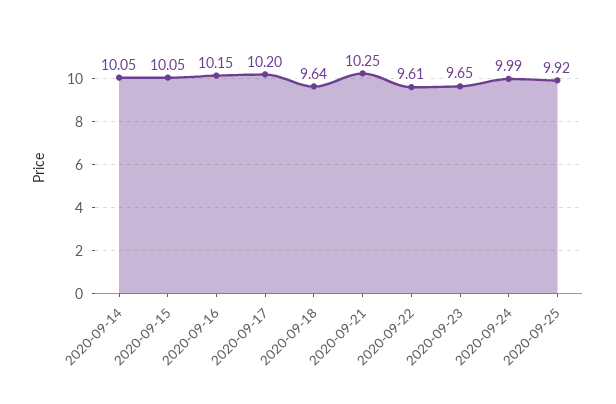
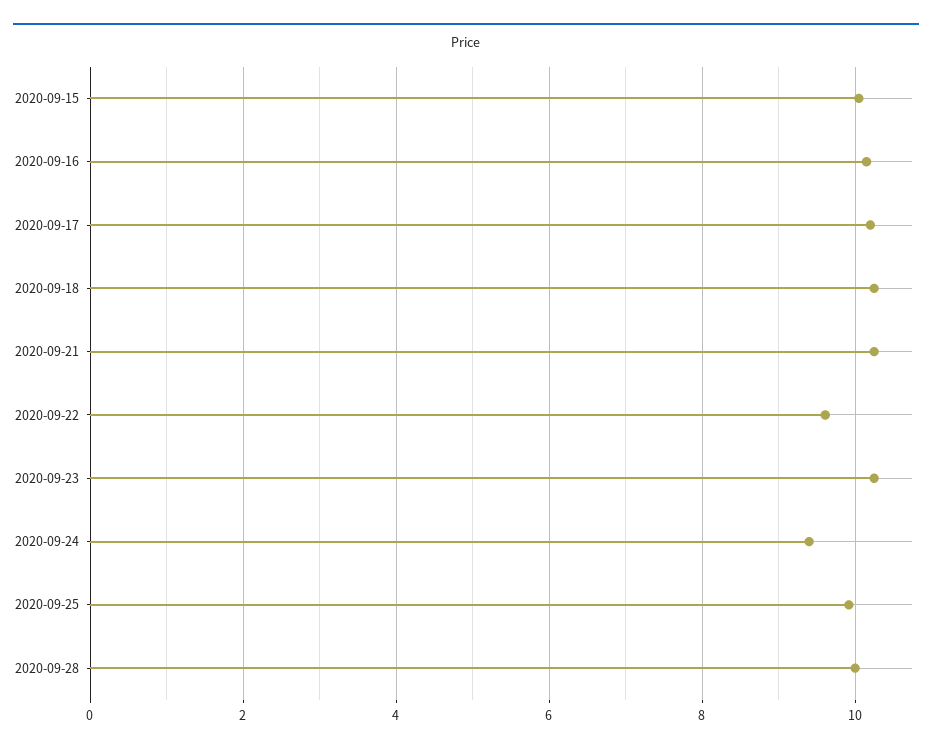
2020-09-14: 10.05 -> none
2020-09-18: 9.64 -> 10.2
2020-09-23: 9.65 -> 10.2
2020-09-24: 9.99 -> 9.4
2020-09-28: none -> 10

